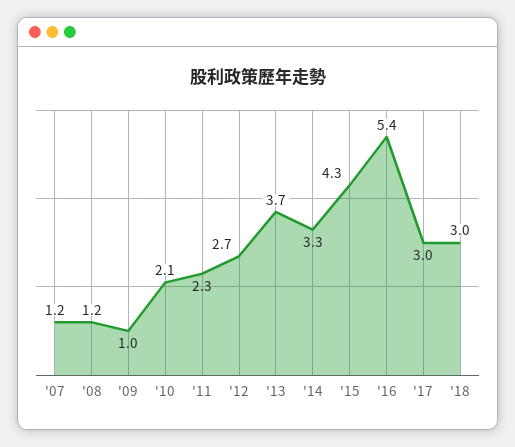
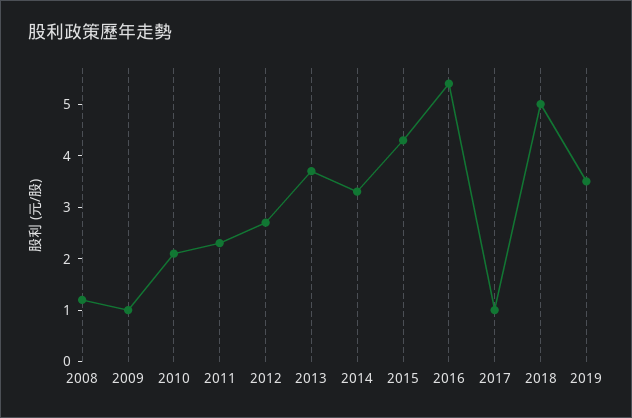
'07: 1.2 -> none
'17: 3 -> 1
'18: 3 -> 5
2019: none -> 3.5

